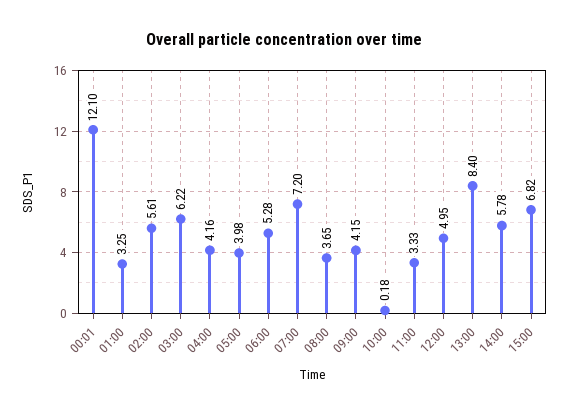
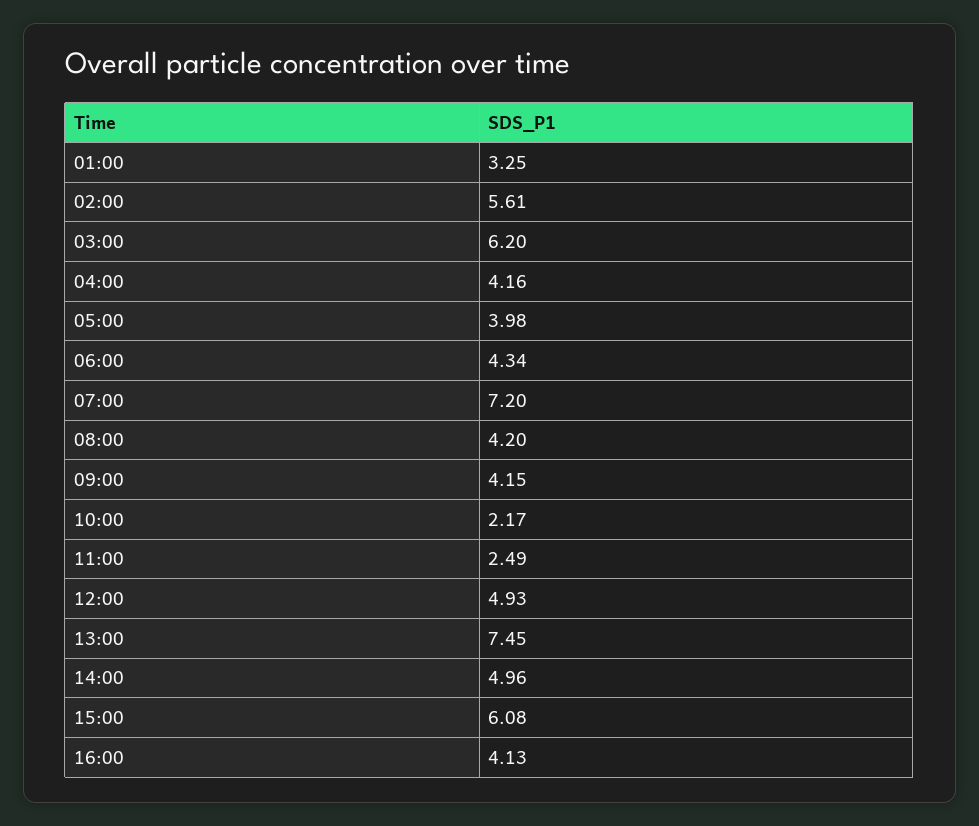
00:01: 12.1 -> none
03:00: 6.22 -> 6.2
06:00: 5.28 -> 4.34
08:00: 3.65 -> 4.2
10:00: 0.18 -> 2.17
11:00: 3.33 -> 2.49
12:00: 4.95 -> 4.93
13:00: 8.4 -> 7.45
14:00: 5.78 -> 4.96
15:00: 6.82 -> 6.08
16:00: none -> 4.13

